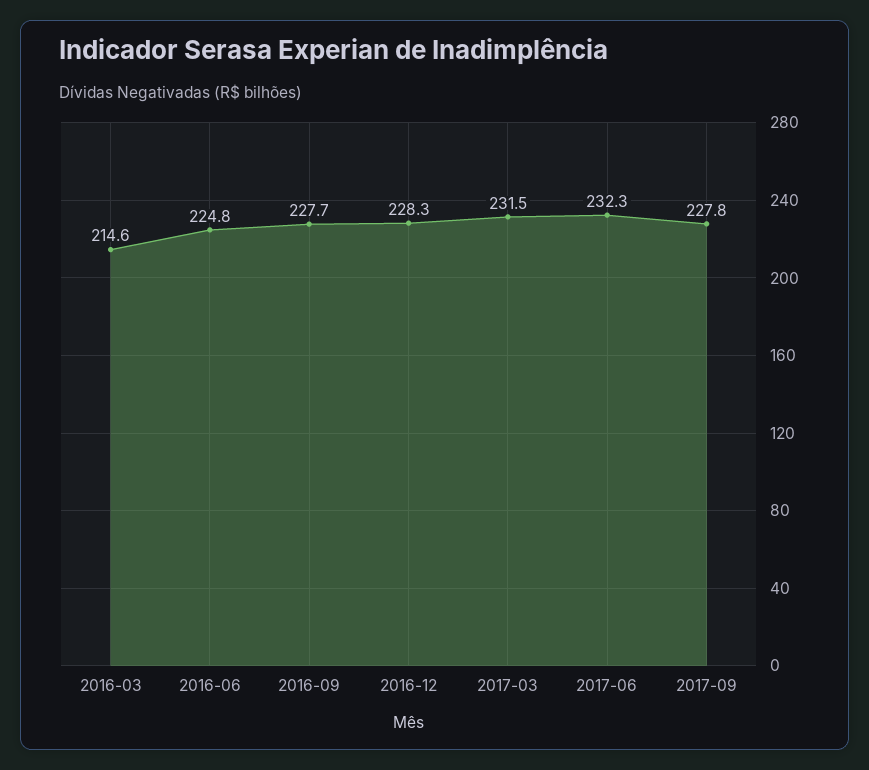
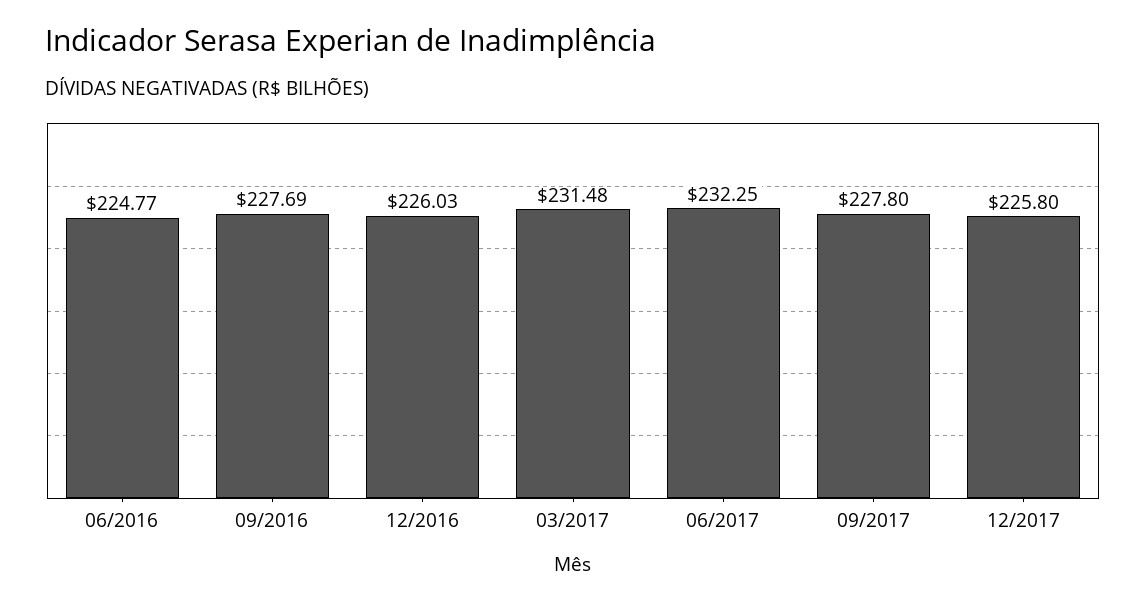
2016-03: 214.6 -> none
2016-12: 228.3 -> 226.03
12/2017: none -> 225.8

